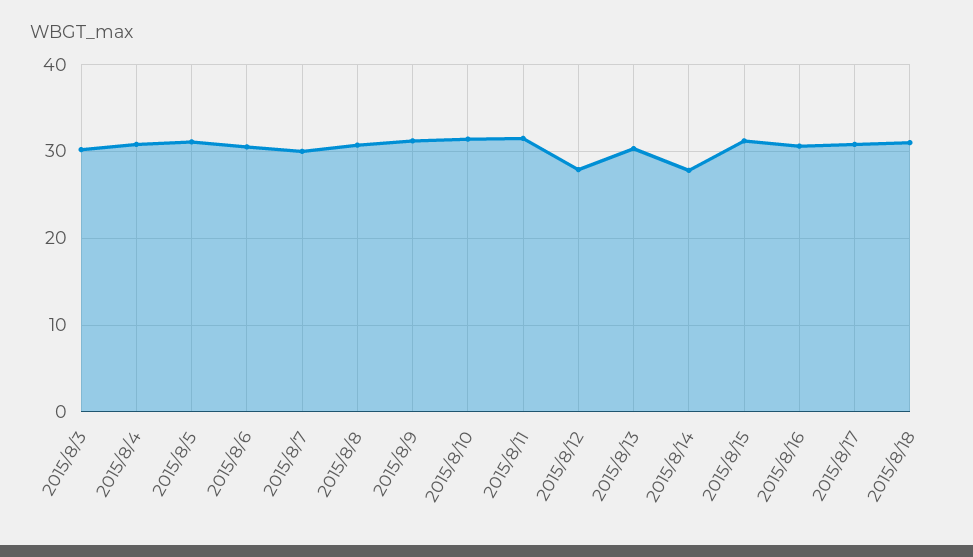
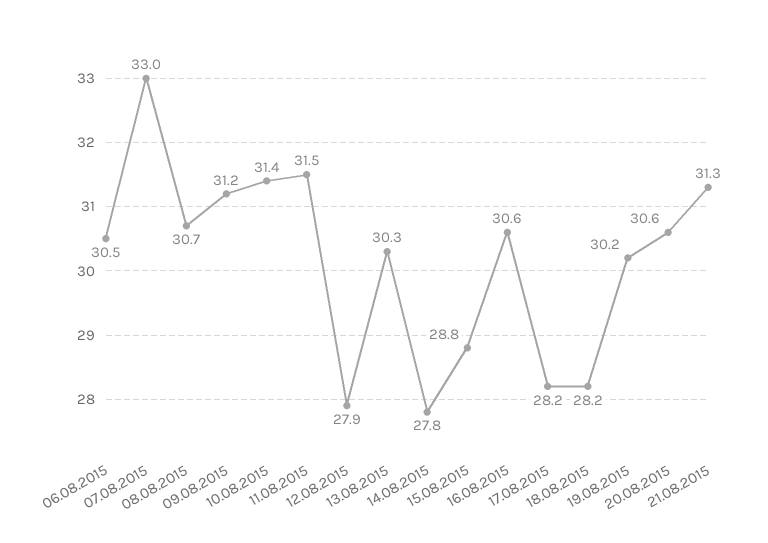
2015/8/3: 30 -> none
2015/8/4: 31 -> none
2015/8/5: 31 -> none
2015/8/7: 30 -> 33
2015/8/15: 31 -> 28.8
2015/8/17: 31 -> 28.2
2015/8/18: 31 -> 28.2
19.08.2015: none -> 30.2
20.08.2015: none -> 30.6
21.08.2015: none -> 31.3

